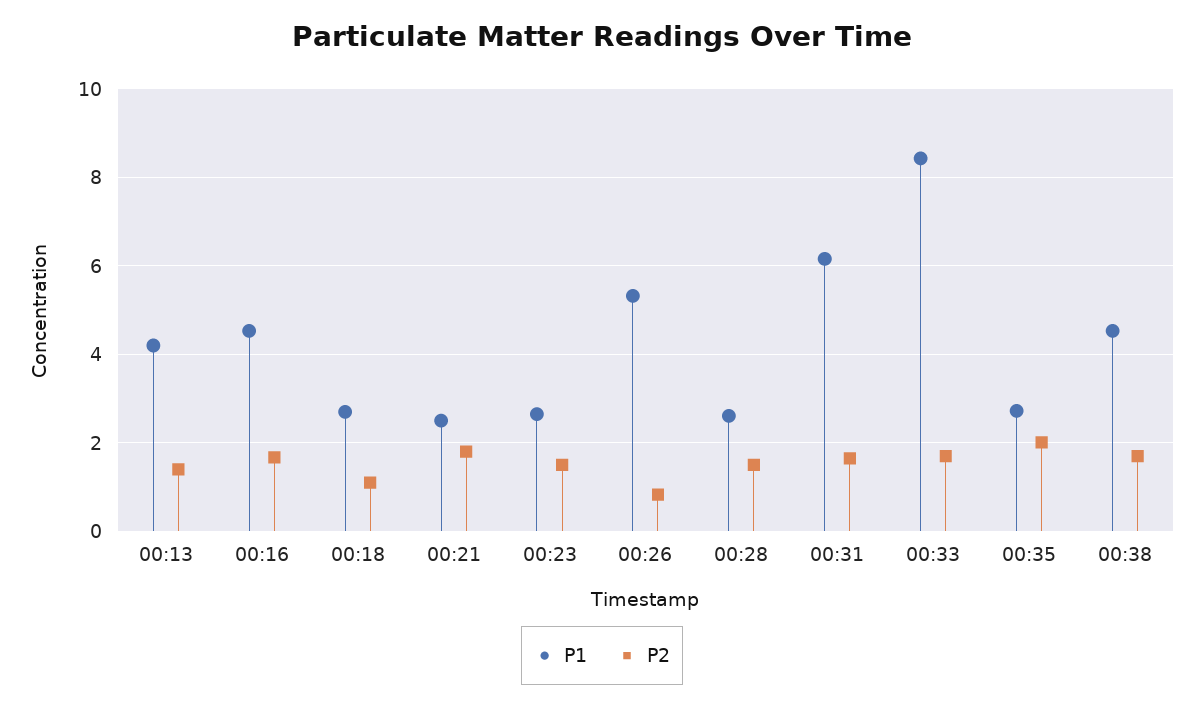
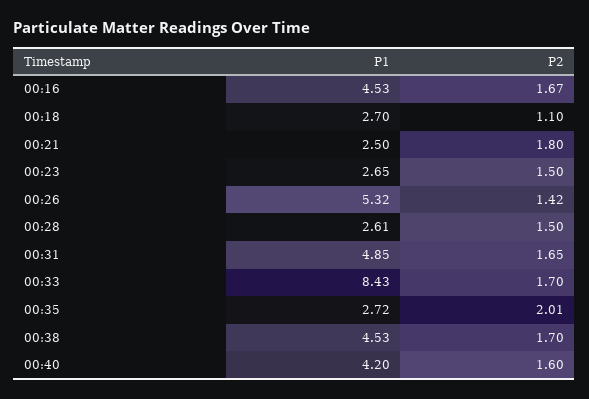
P1, 00:13: 4.2 -> none
P2, 00:13: 1.4 -> none
P2, 00:26: 0.8 -> 1.42
P1, 00:31: 6.2 -> 4.85
P1, 00:40: none -> 4.2
P2, 00:40: none -> 1.6

